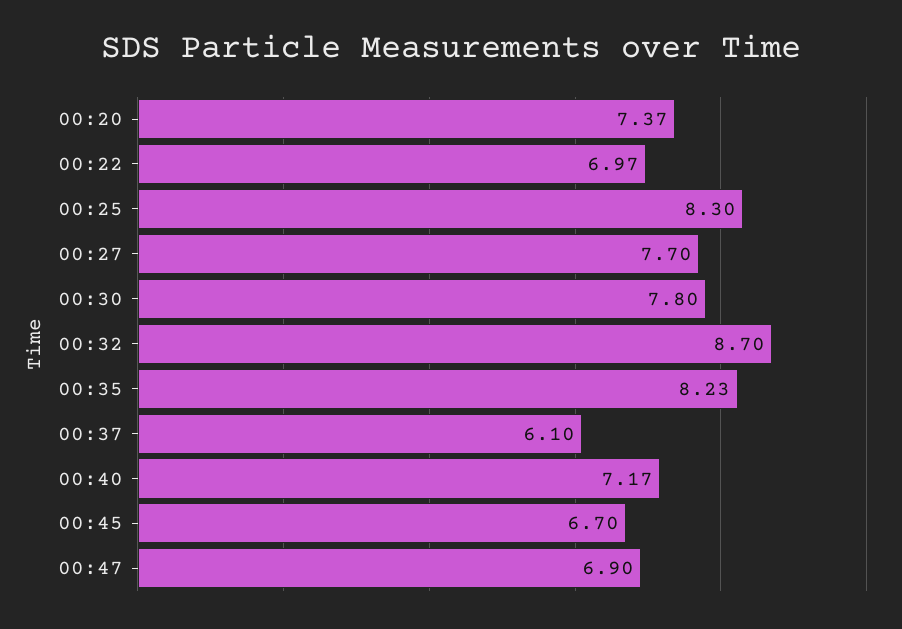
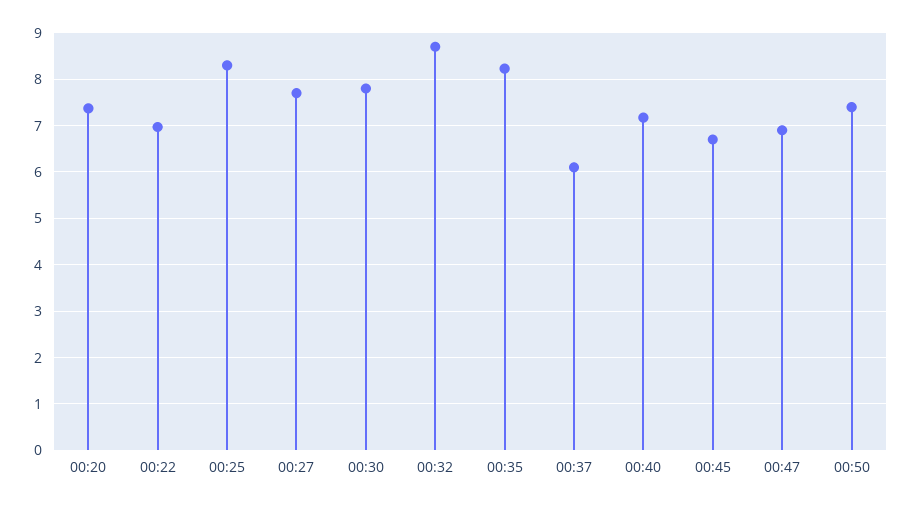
00:50: none -> 7.4

